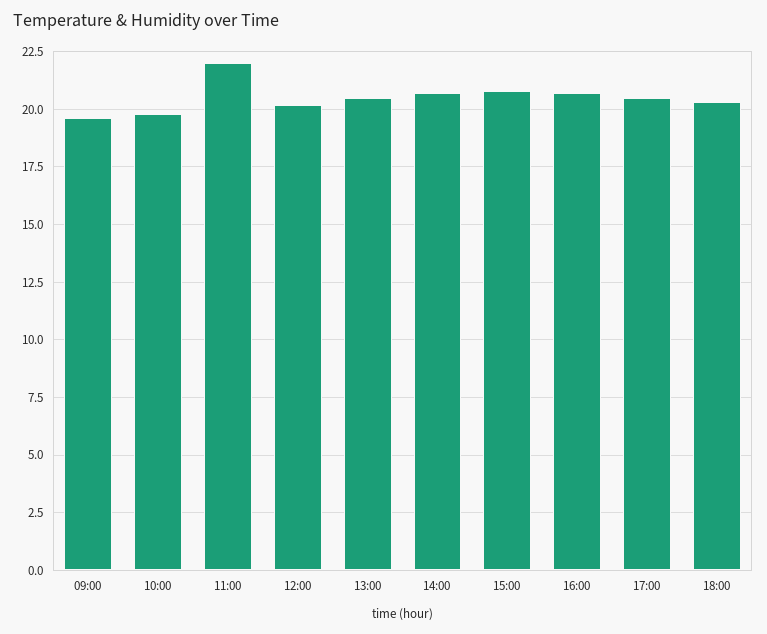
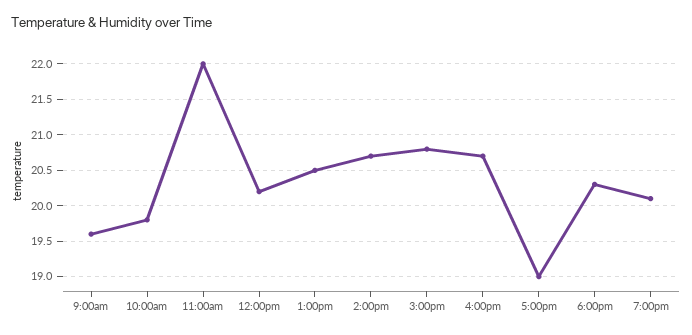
17:00: 20.5 -> 19
7:00pm: none -> 20.1

